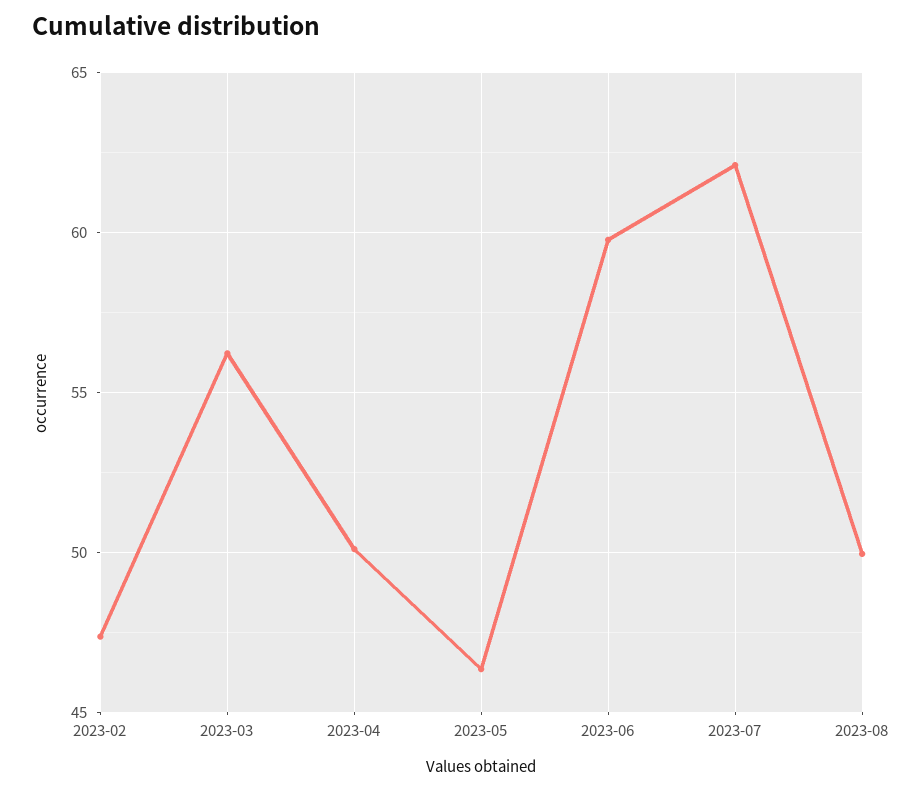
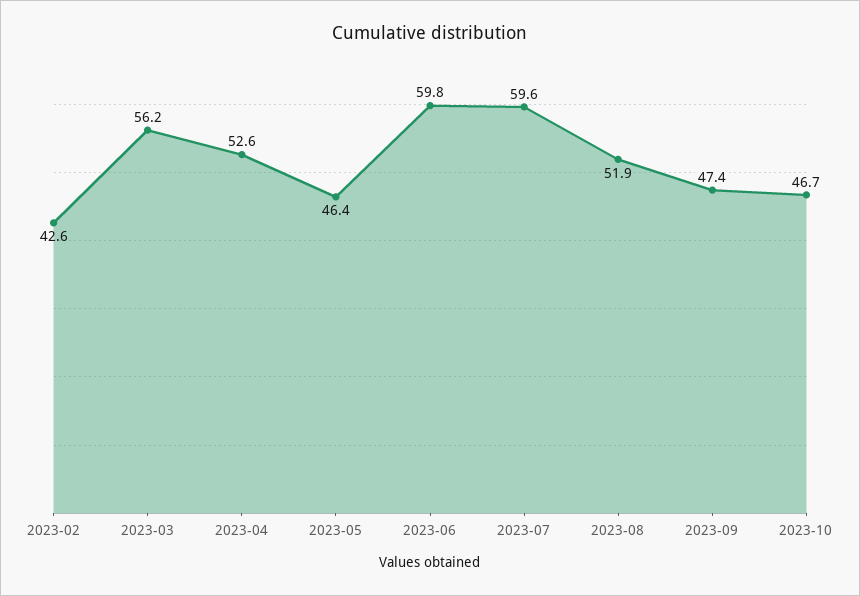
2023-02: 47.5 -> 42.6
2023-04: 50 -> 52.6
2023-07: 62 -> 59.6
2023-08: 50 -> 51.9
2023-09: none -> 47.4
2023-10: none -> 46.7

